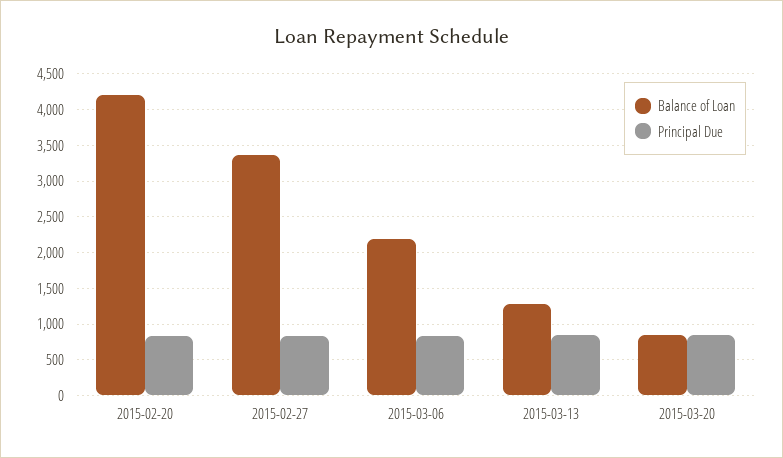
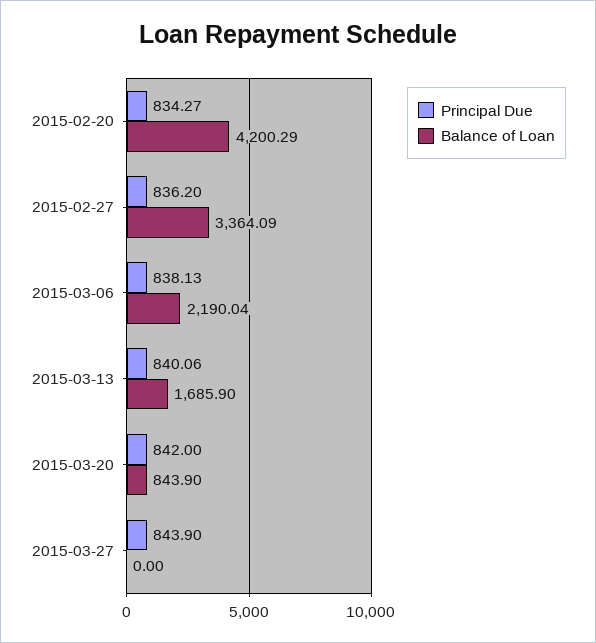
Balance of Loan, 2015-03-13: 1300 -> 1685.9
Principal Due, 2015-03-27: none -> 843.9
Balance of Loan, 2015-03-27: none -> 0

